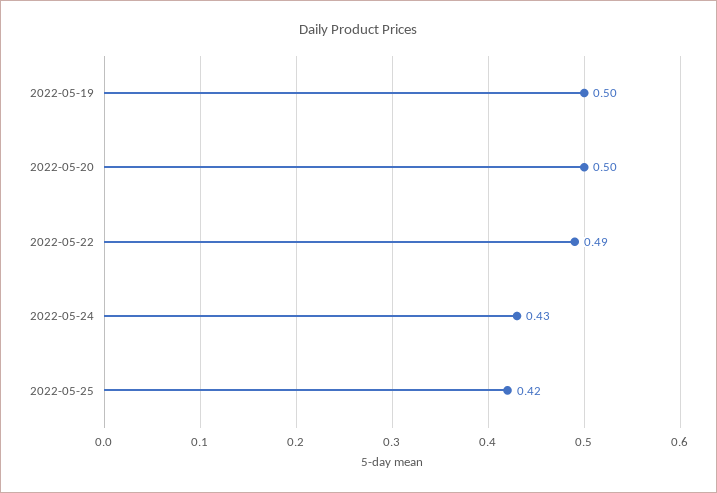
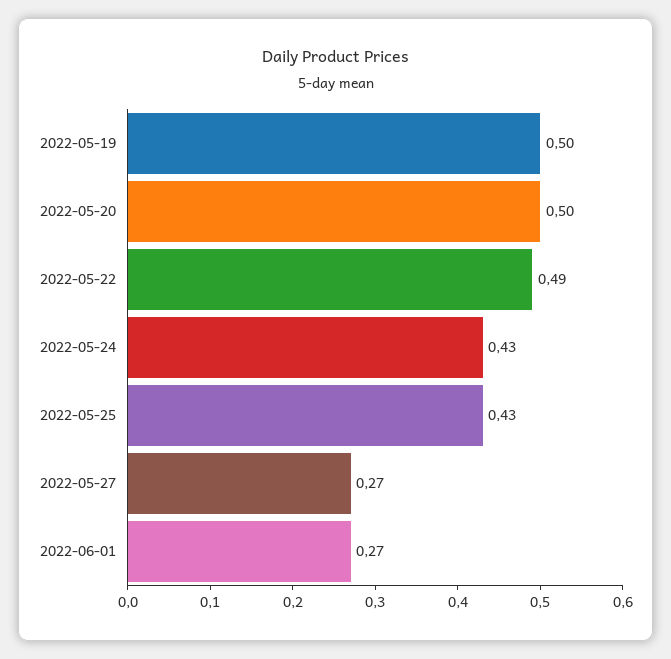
2022-05-25: 0.42 -> 0.43
2022-05-27: none -> 0.27
2022-06-01: none -> 0.27

